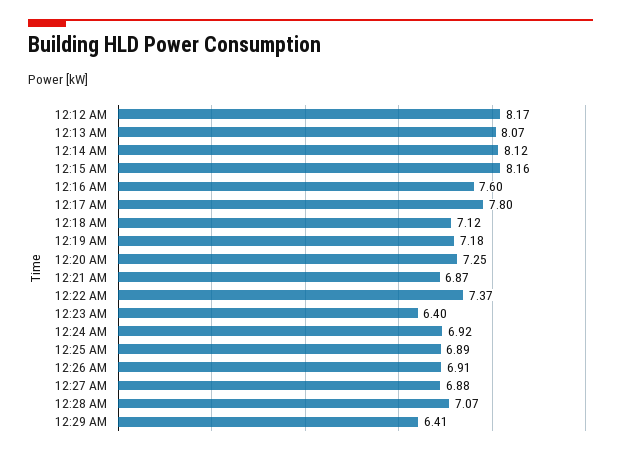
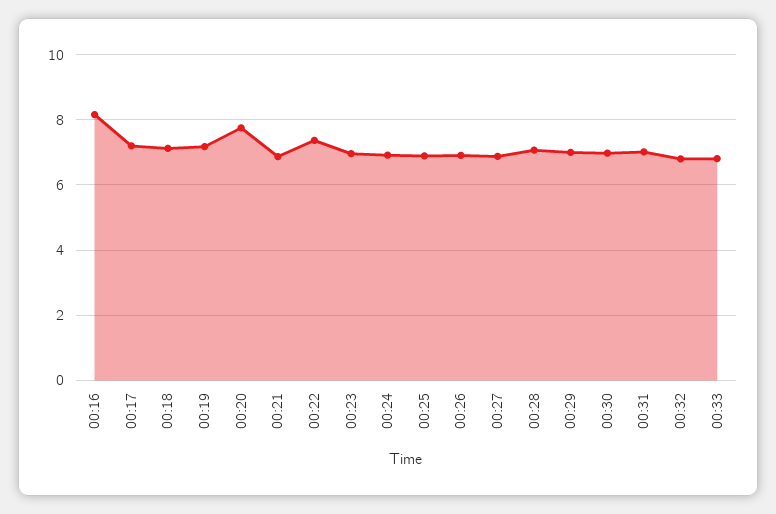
12:12 AM: 8.17 -> none
12:13 AM: 8.07 -> none
12:14 AM: 8.12 -> none
12:15 AM: 8.16 -> none
12:16 AM: 7.6 -> 8.2
12:17 AM: 7.8 -> 7.2
12:20 AM: 7.25 -> 7.8
12:23 AM: 6.4 -> 7
12:29 AM: 6.41 -> 7
00:30: none -> 7
00:31: none -> 7
00:32: none -> 6.8
00:33: none -> 6.8

